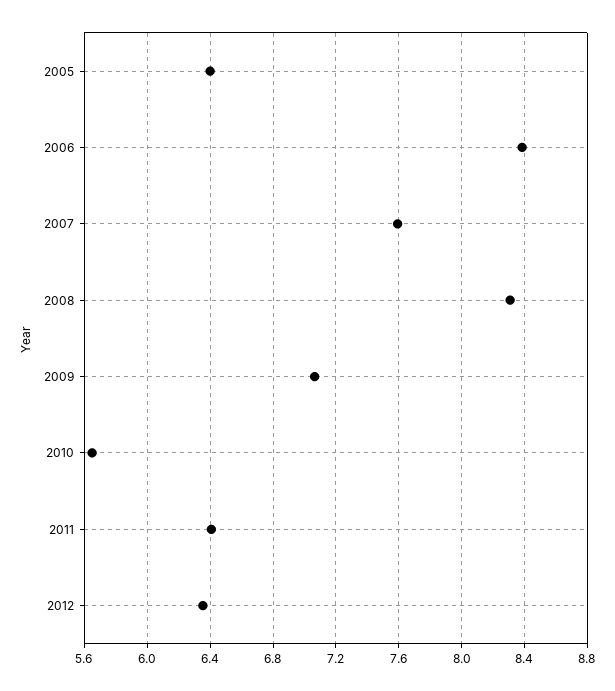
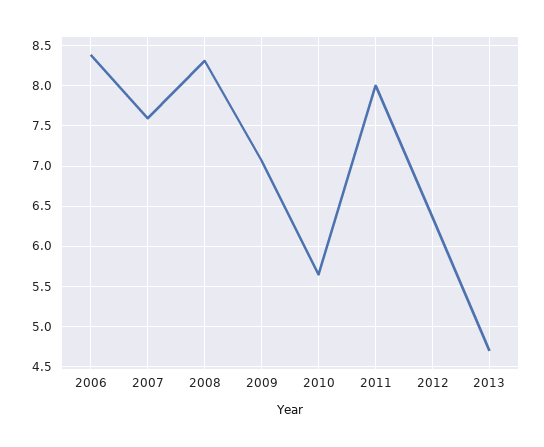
2005: 6.4 -> none
2011: 6.4 -> 8
2013: none -> 4.7

